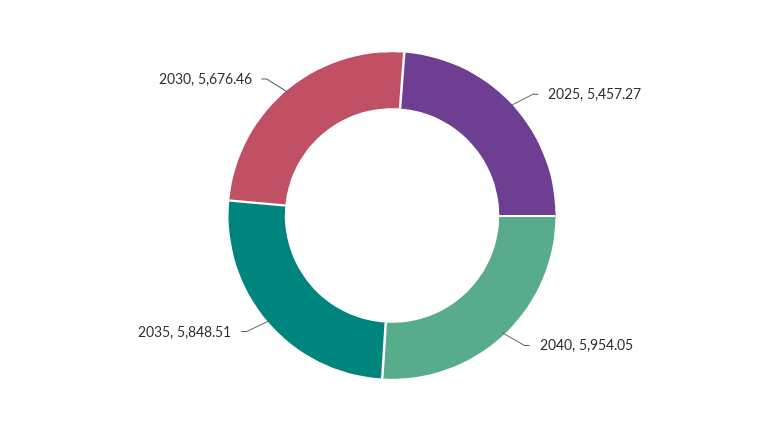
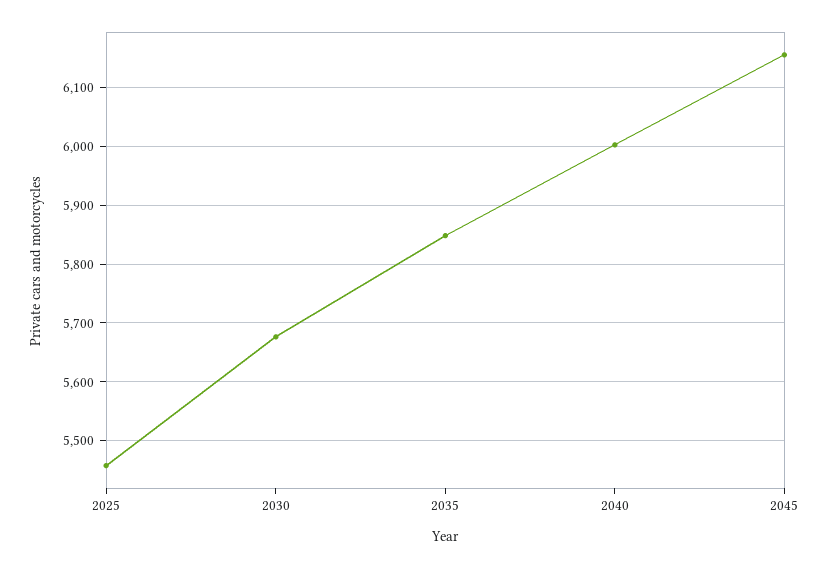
2040: 5954.05 -> 6000
2045: none -> 6160

